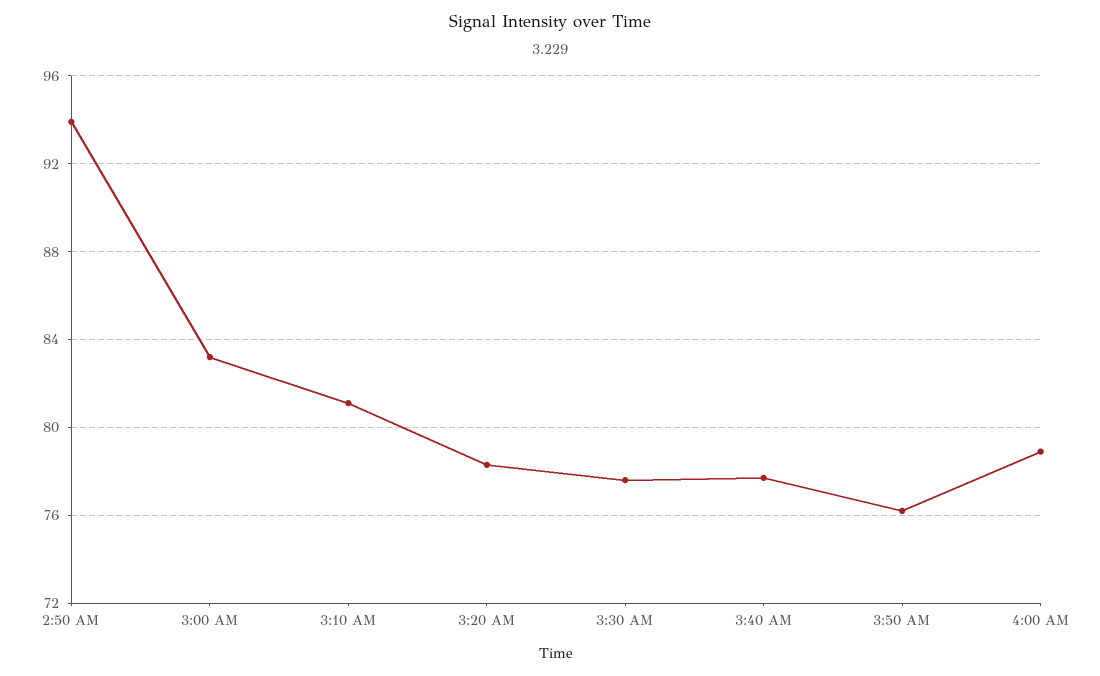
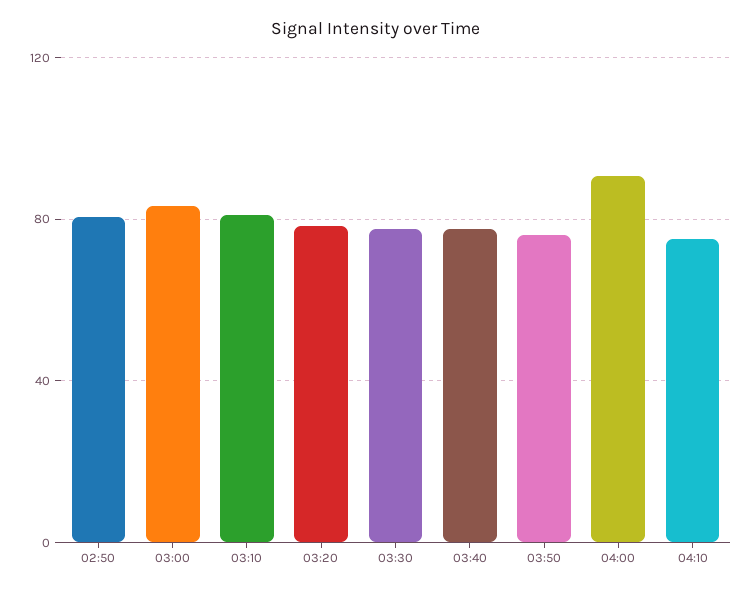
2:50 AM: 94 -> 80
4:00 AM: 79 -> 90
04:10: none -> 75

